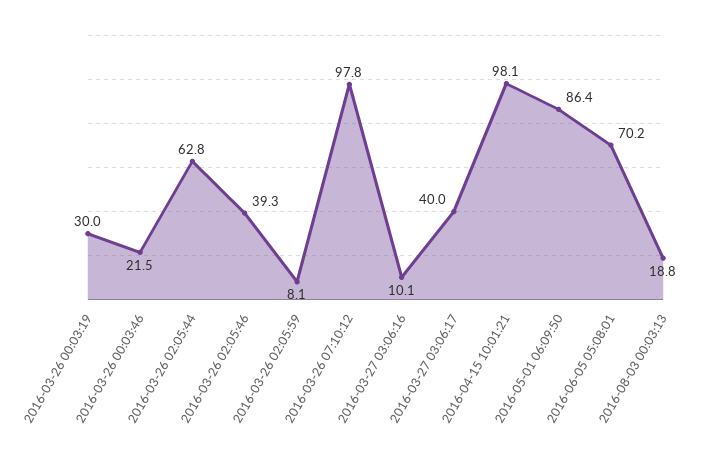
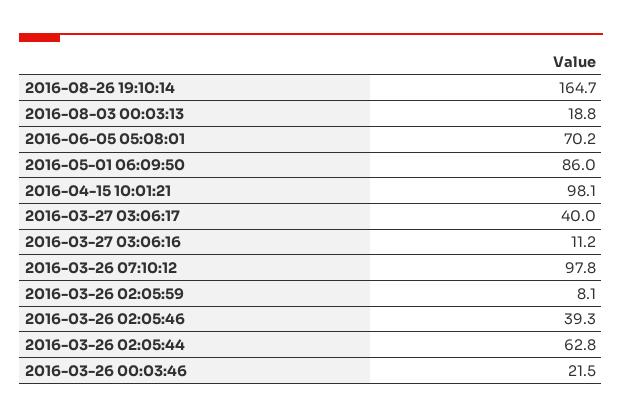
2016-03-26 00:03:19: 30 -> none
2016-03-27 03:06:16: 10.1 -> 11.2
2016-05-01 06:09:50: 86.4 -> 86
2016-08-26 19:10:14: none -> 164.7

